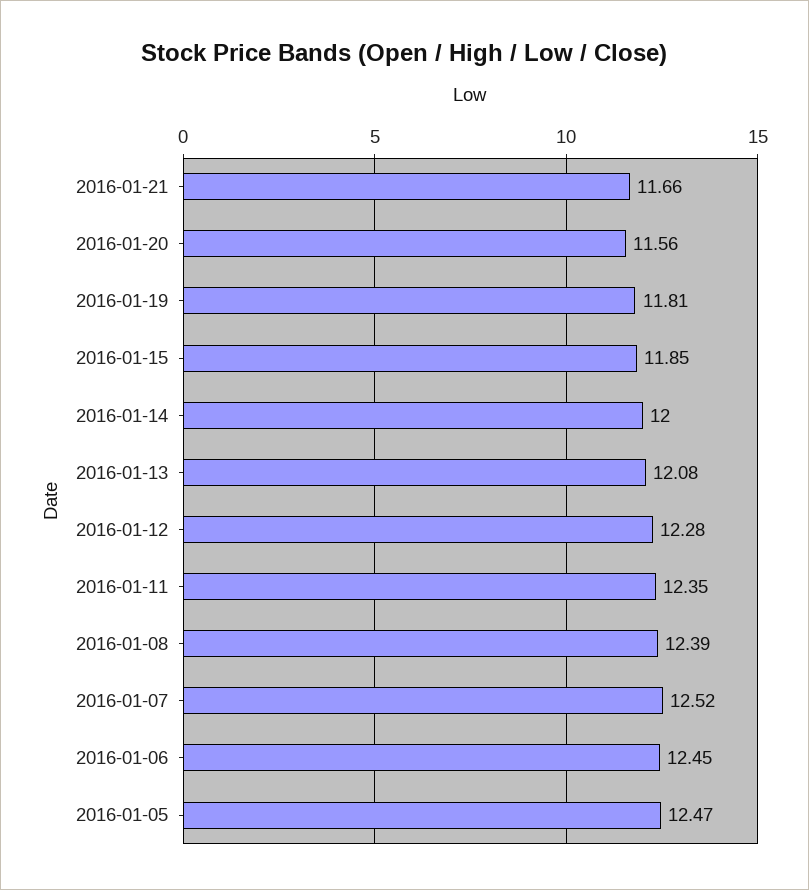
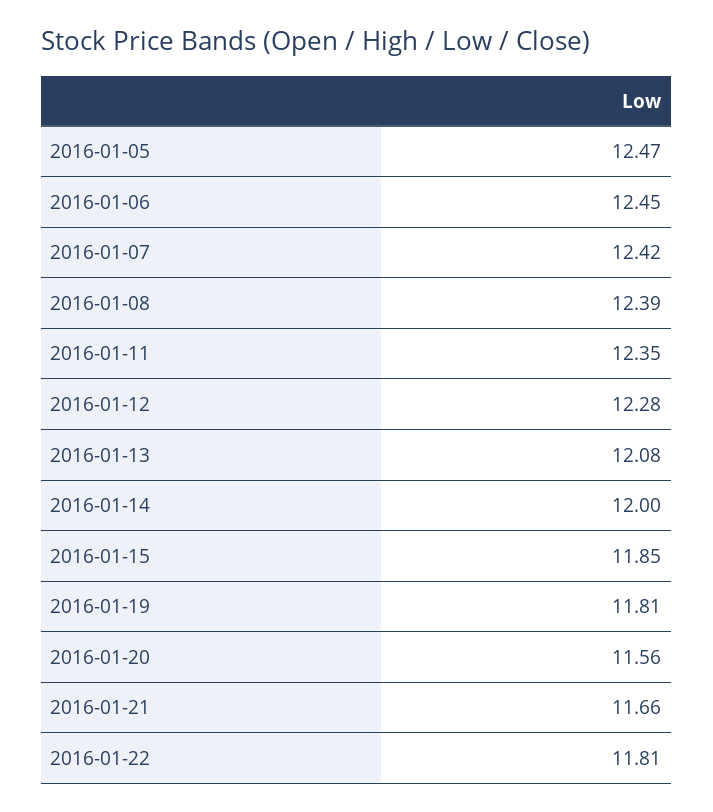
2016-01-07: 12.52 -> 12.42
2016-01-22: none -> 11.81

